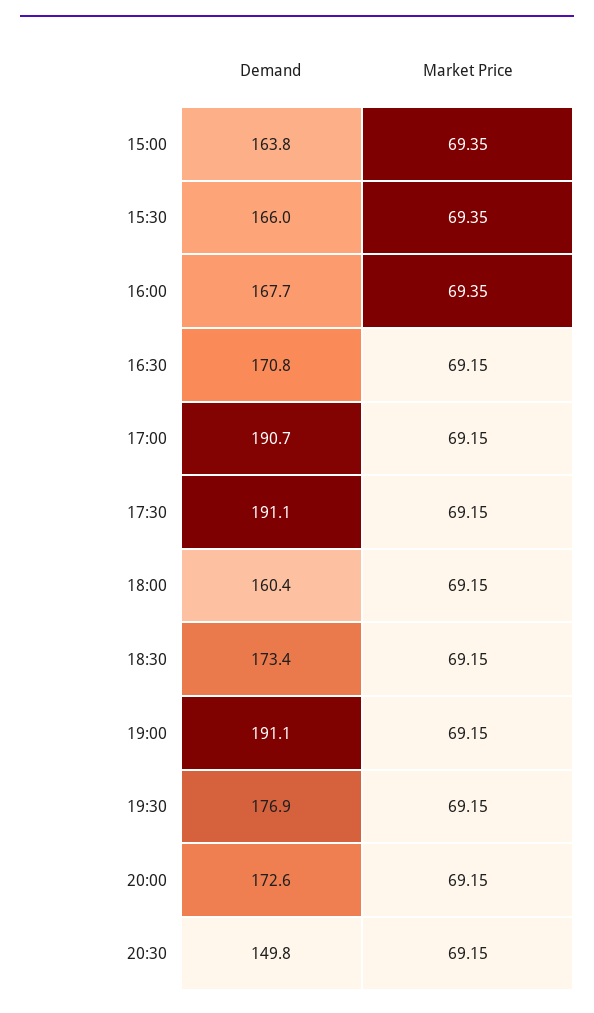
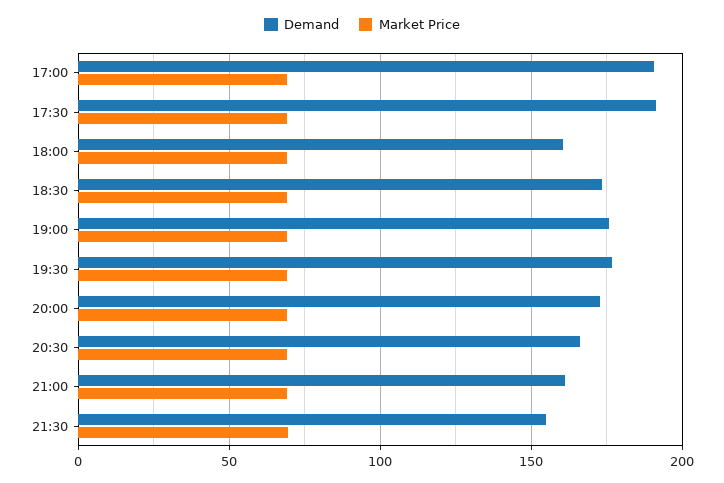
Demand, 15:00: 163.8 -> none
Market Price, 15:00: 69.35 -> none
Demand, 15:30: 166 -> none
Market Price, 15:30: 69.35 -> none
Demand, 16:00: 167.7 -> none
Market Price, 16:00: 69.35 -> none
Demand, 16:30: 170.8 -> none
Market Price, 16:30: 69.15 -> none
Demand, 19:00: 191.1 -> 175
Demand, 20:30: 149.8 -> 165
Demand, 21:00: none -> 160
Market Price, 21:00: none -> 70
Demand, 21:30: none -> 155
Market Price, 21:30: none -> 70

